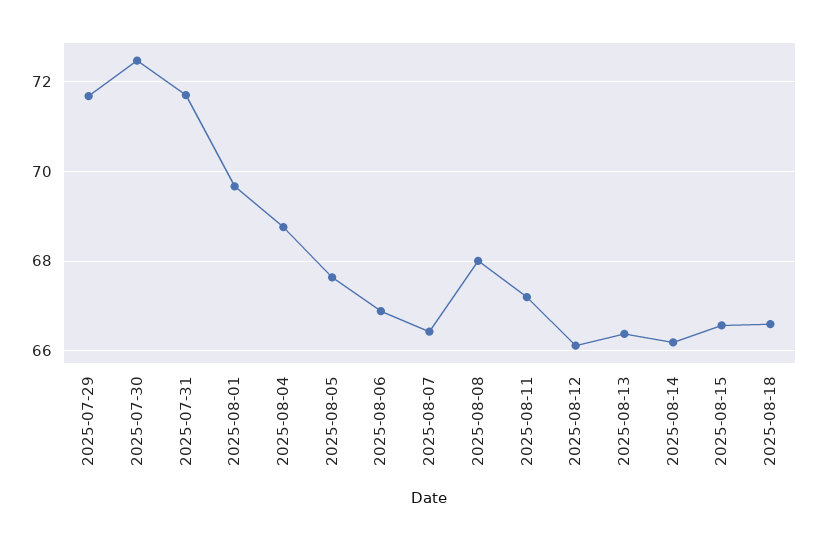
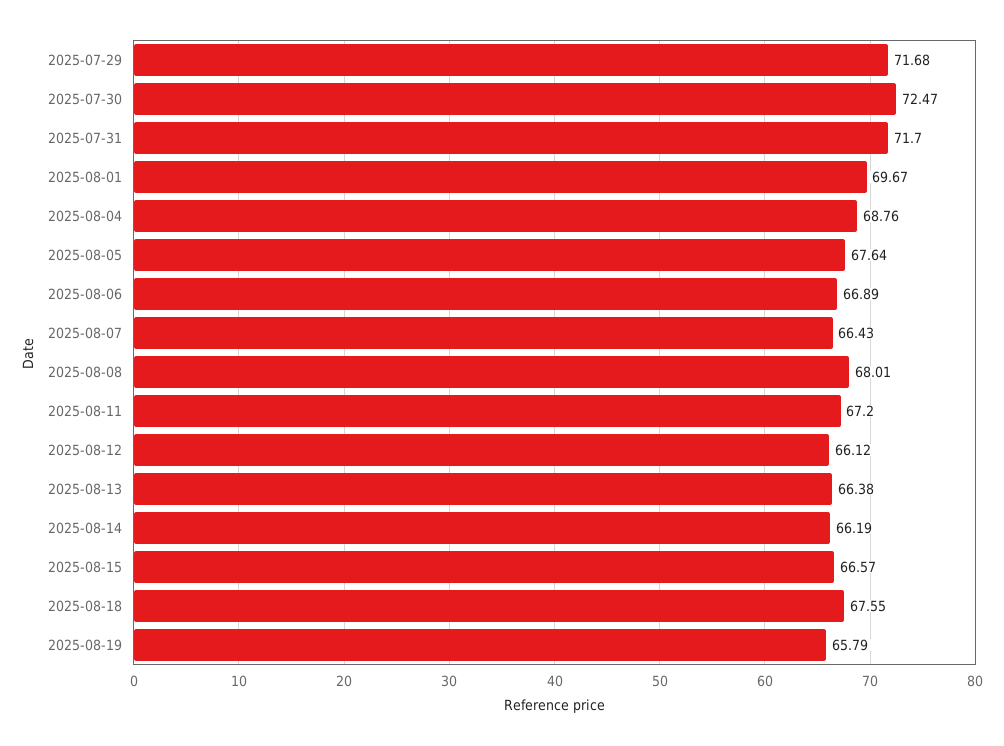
2025-08-18: 66.6 -> 67.55
2025-08-19: none -> 65.79

